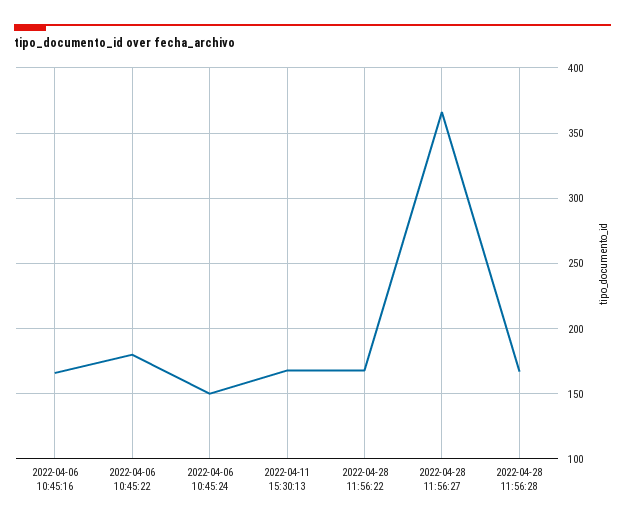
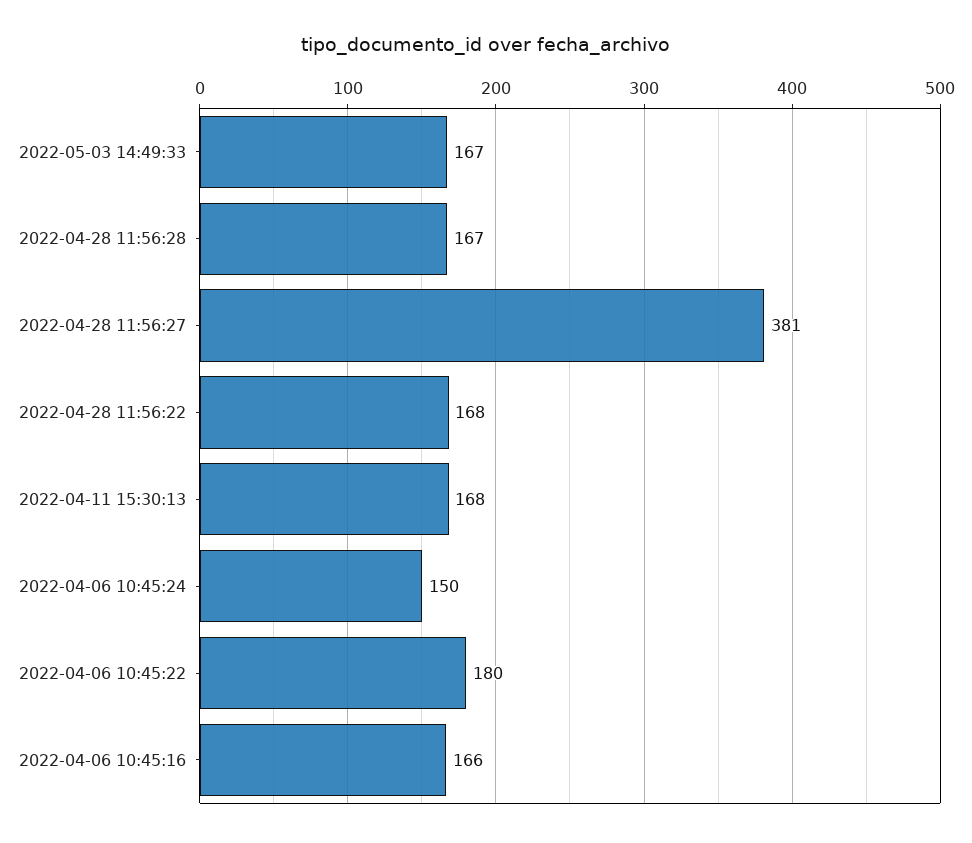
2022-04-28 11:56:27: 365 -> 381
2022-05-03 14:49:33: none -> 167

